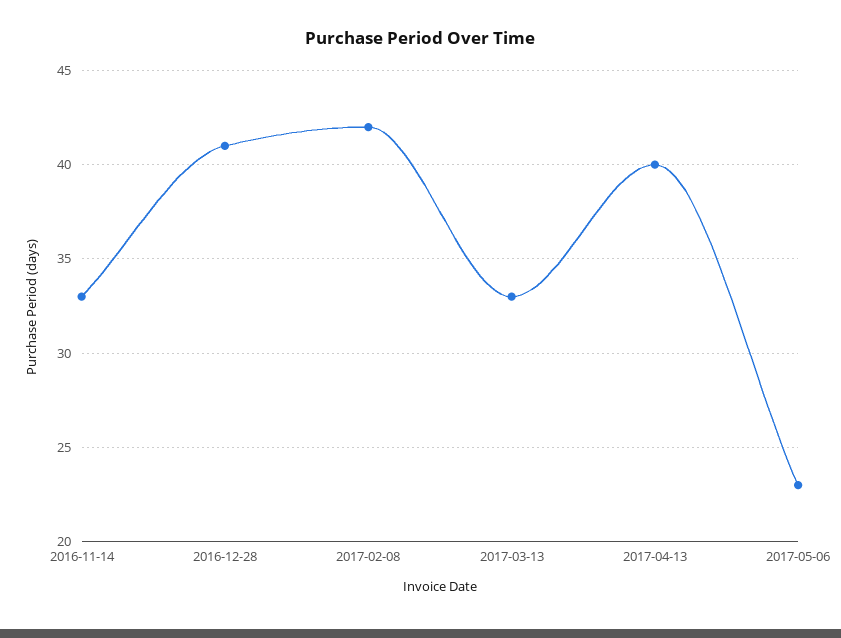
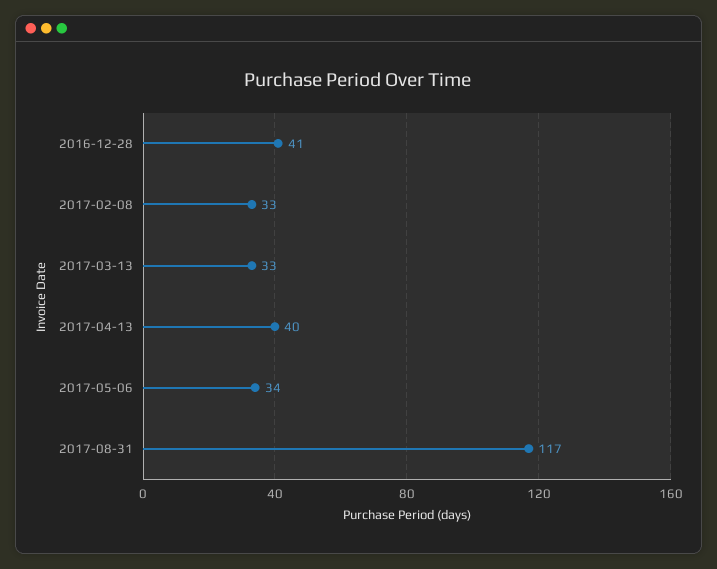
2016-11-14: 33 -> none
2017-02-08: 42 -> 33
2017-05-06: 23 -> 34
2017-08-31: none -> 117

